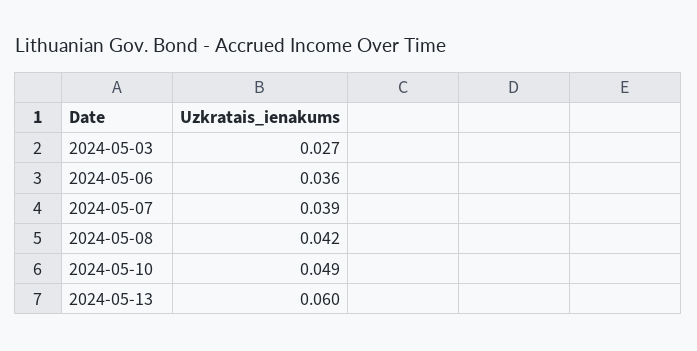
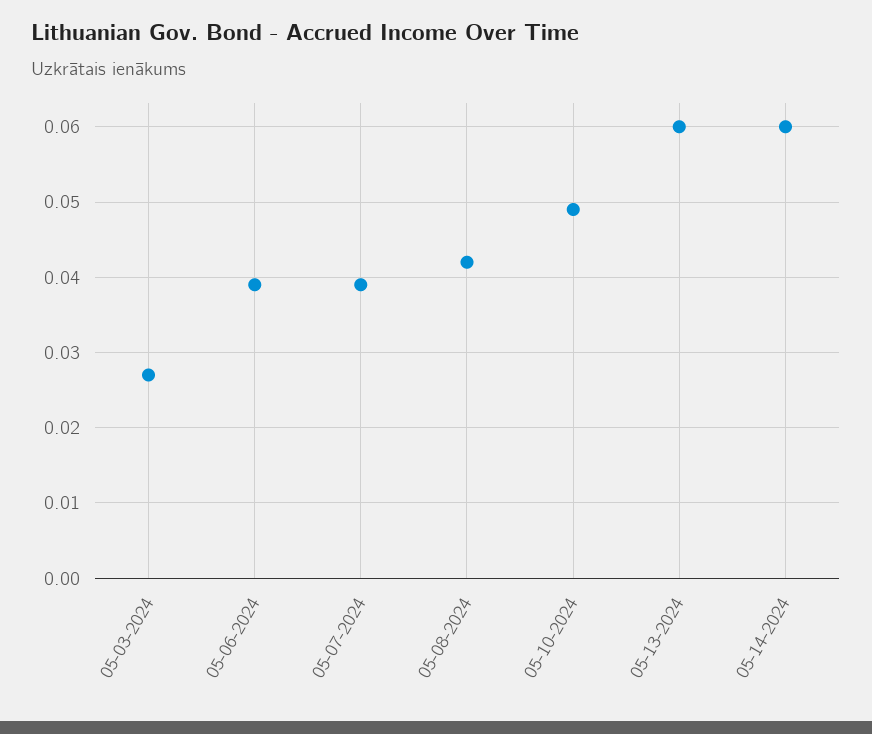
2024-05-06: 0.036 -> 0.039
05-14-2024: none -> 0.06

